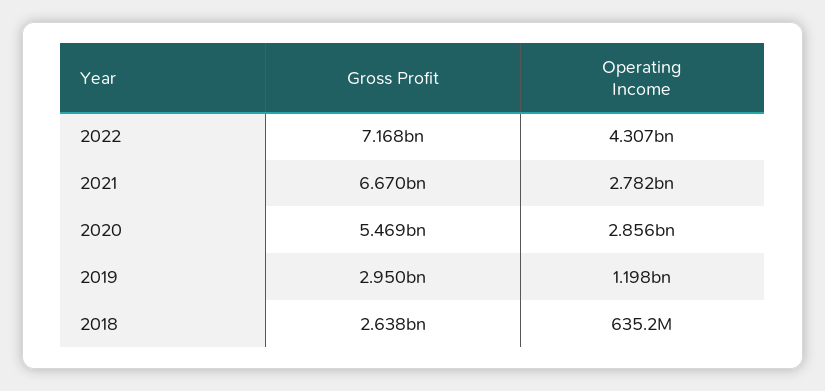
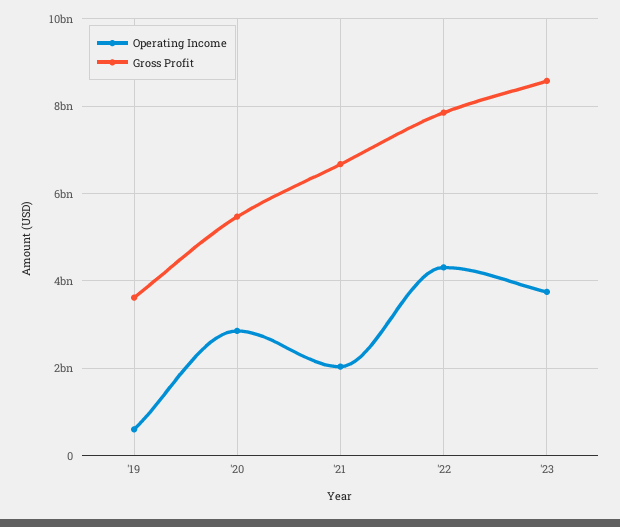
Gross Profit, 2022: 7168000000 -> 7800000000
Operating Income, 2021: 2782000000 -> 2000000000
Gross Profit, 2019: 2950000000 -> 3600000000
Operating Income, 2019: 1198000000 -> 600000000
Gross Profit, 2018: 2638000000 -> none
Operating Income, 2018: 635200000 -> none
Operating Income, '23: none -> 3800000000
Gross Profit, '23: none -> 8600000000

